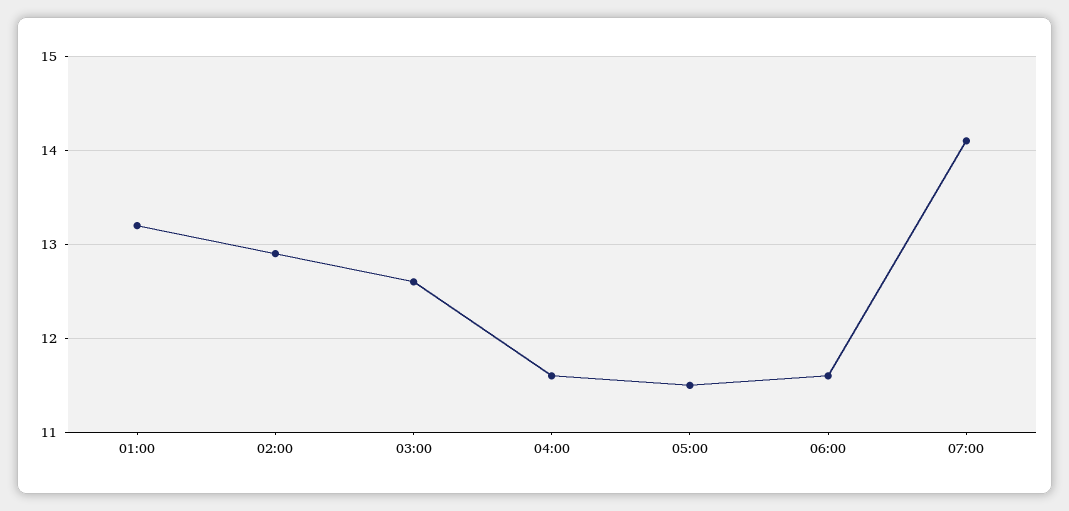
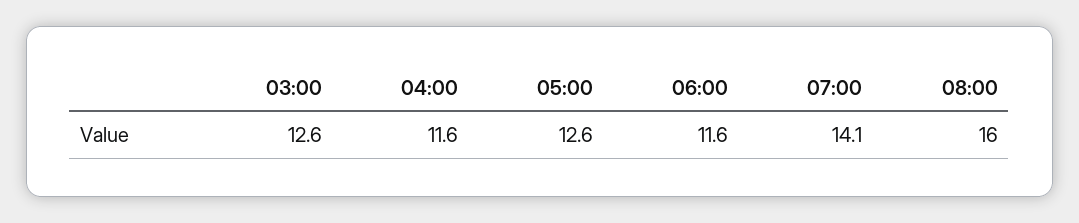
01:00: 13.2 -> none
02:00: 12.9 -> none
05:00: 11.5 -> 12.6
08:00: none -> 16

